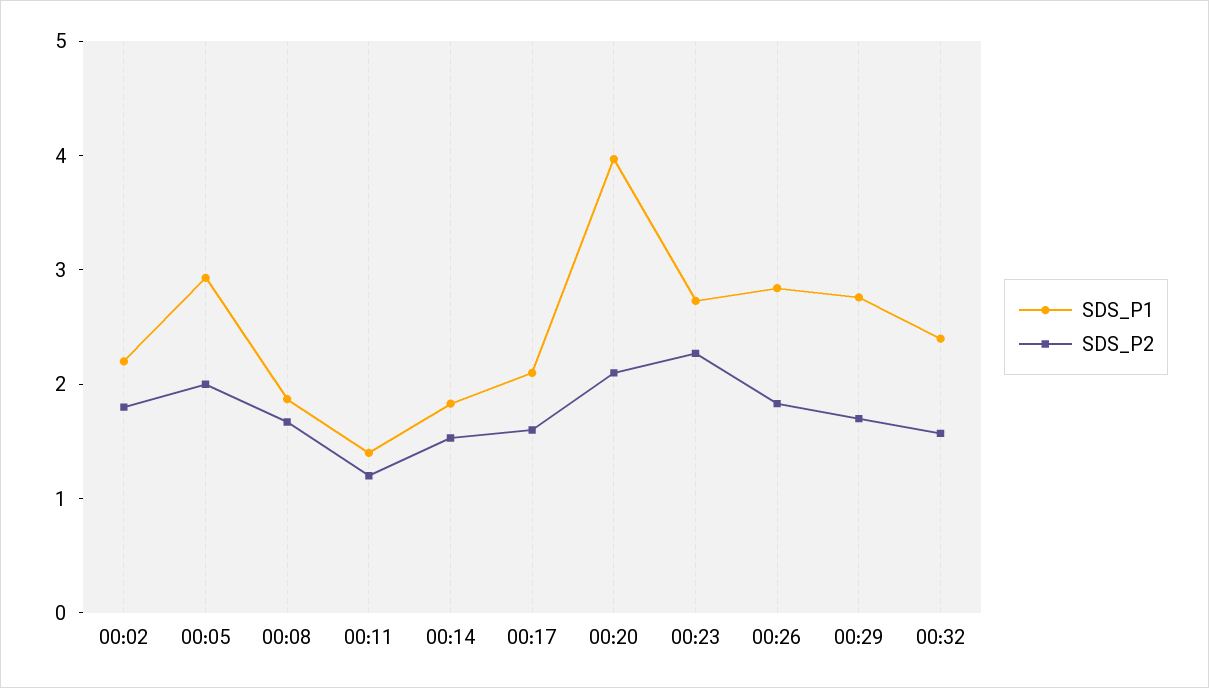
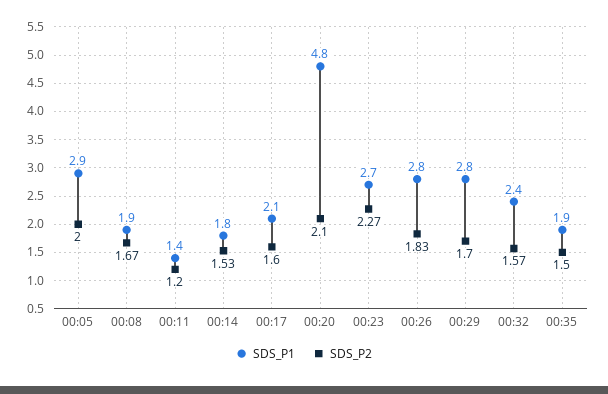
SDS_P1, 00:02: 2.2 -> none
SDS_P2, 00:02: 1.8 -> none
SDS_P1, 00:20: 4 -> 4.8
SDS_P1, 00:35: none -> 1.9
SDS_P2, 00:35: none -> 1.5

